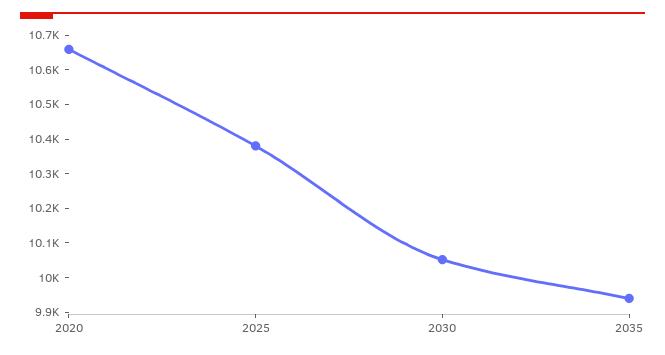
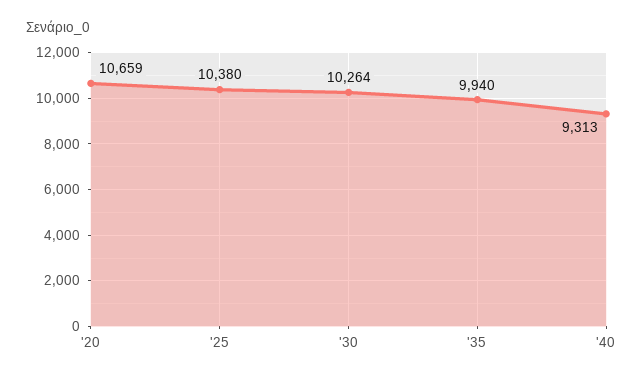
2030: 10050 -> 10264
'40: none -> 9313

